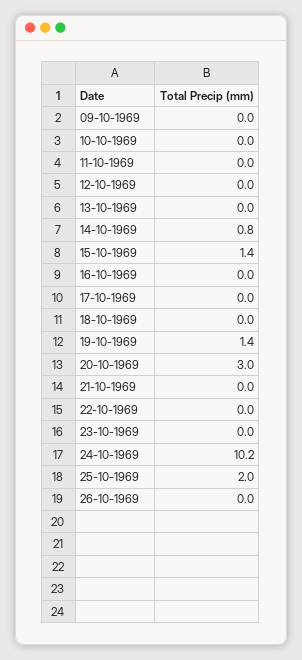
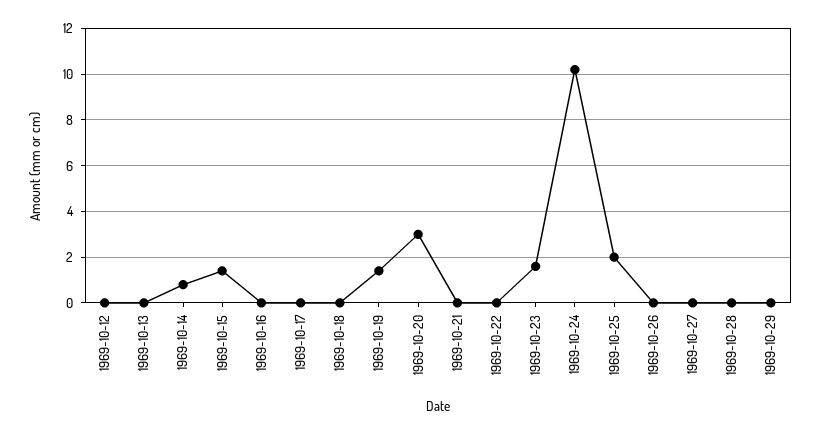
09-10-1969: 0 -> none
10-10-1969: 0 -> none
11-10-1969: 0 -> none
23-10-1969: 0 -> 1.5
1969-10-27: none -> 0
1969-10-28: none -> 0
1969-10-29: none -> 0

